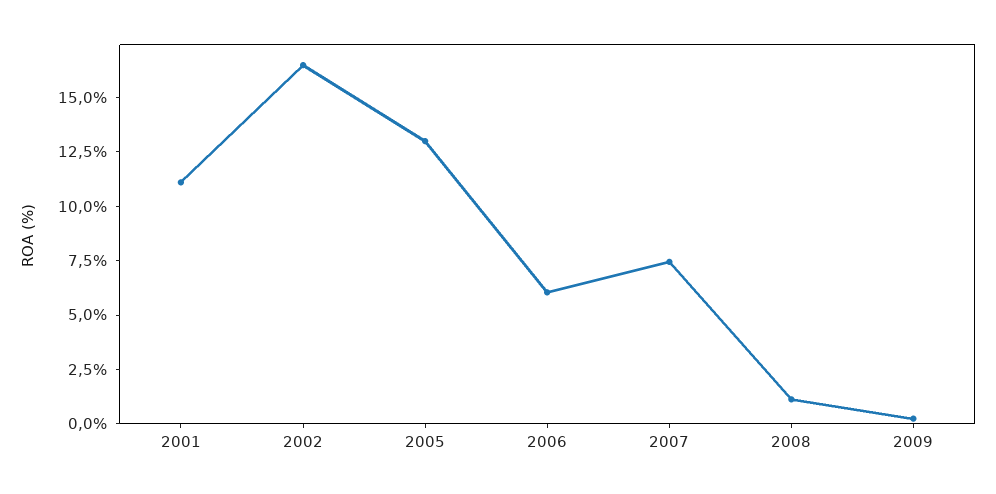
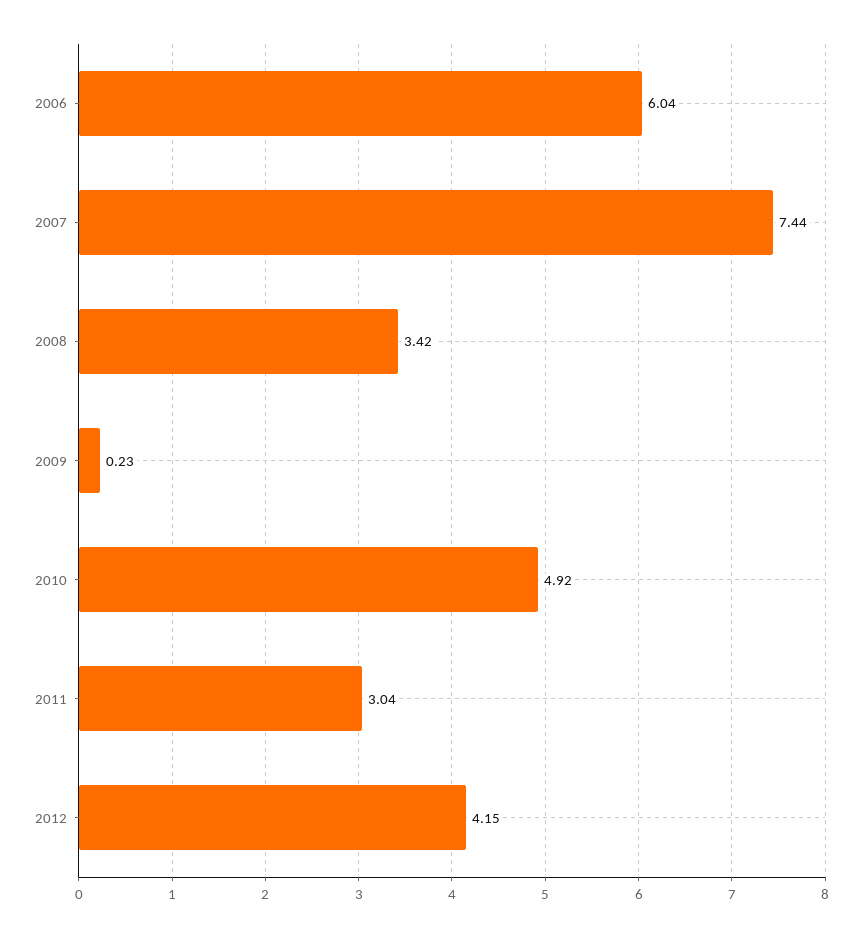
2001: 11 -> none
2002: 16.5 -> none
2005: 13 -> none
2008: 1 -> 3.42
2010: none -> 4.92
2011: none -> 3.04
2012: none -> 4.15

